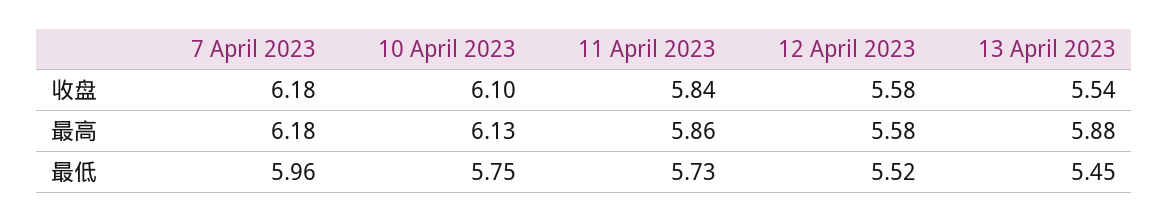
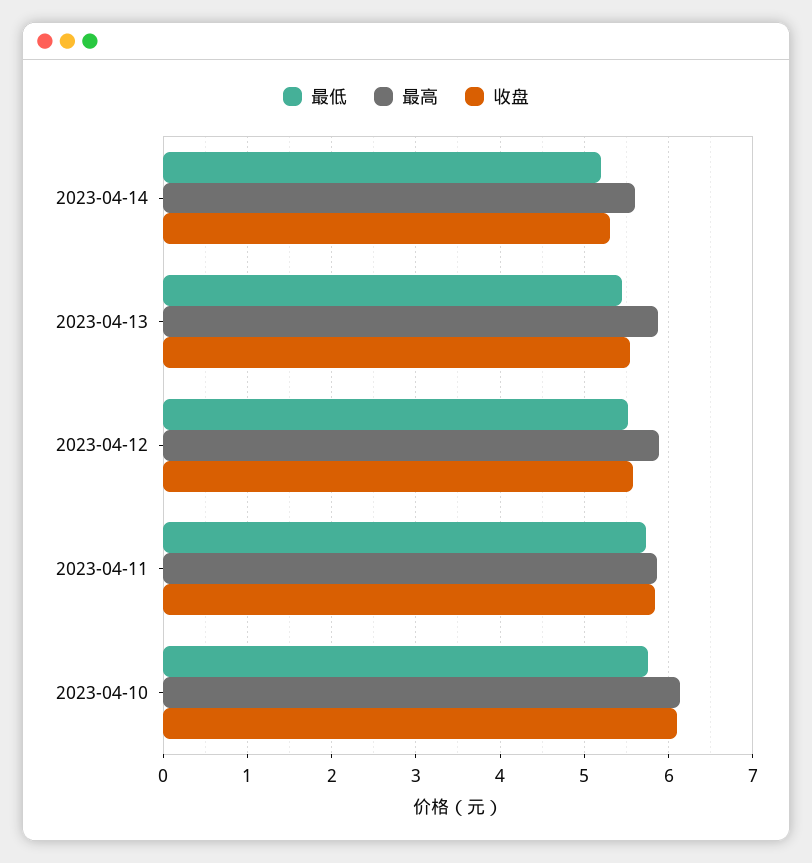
收盘, 7 April 2023: 6.18 -> none
最高, 7 April 2023: 6.18 -> none
最高, 12 April 2023: 5.58 -> 5.9
最低, 7 April 2023: 5.96 -> none
最低, 2023-04-14: none -> 5.2
最高, 2023-04-14: none -> 5.6
收盘, 2023-04-14: none -> 5.3

